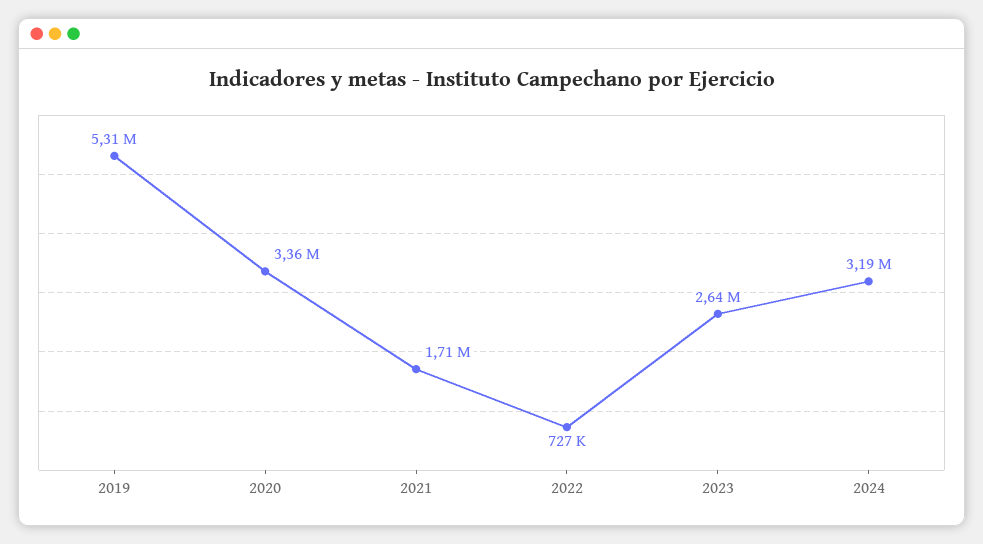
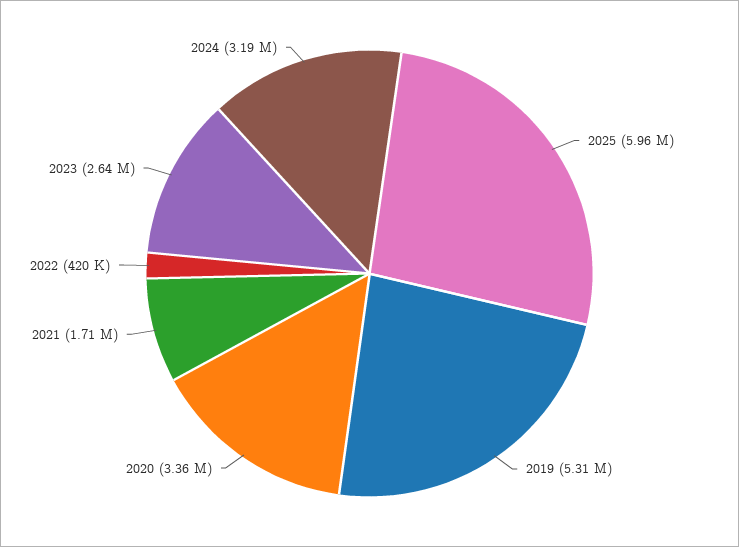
2022: 727000 -> 420000
2025: none -> 5960000

